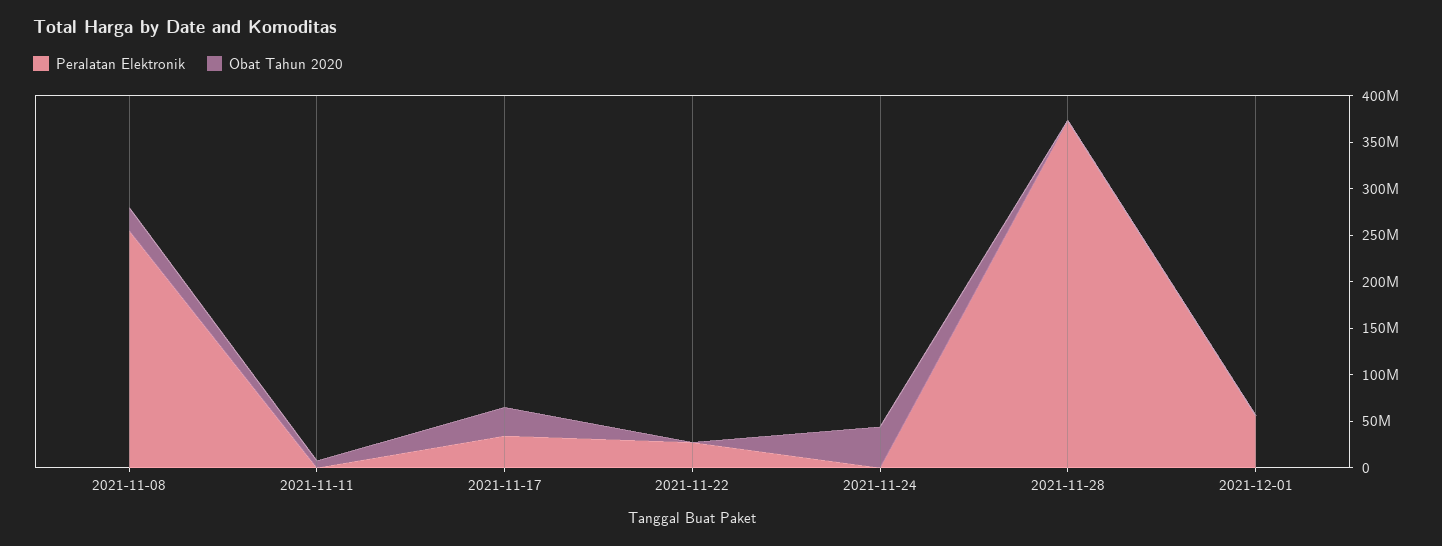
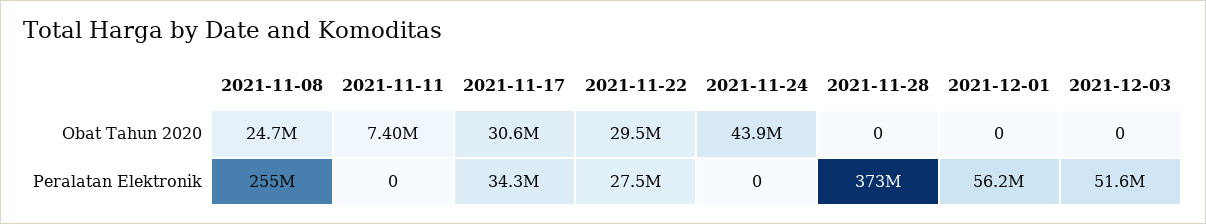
Obat Tahun 2020, 2021-11-22: 0 -> 29500000
Obat Tahun 2020, 2021-12-03: none -> 0
Peralatan Elektronik, 2021-12-03: none -> 51600000

